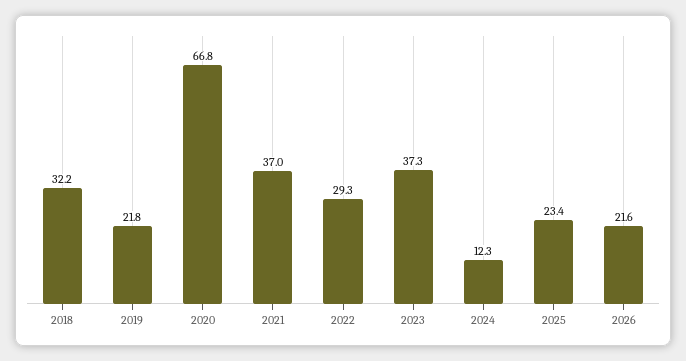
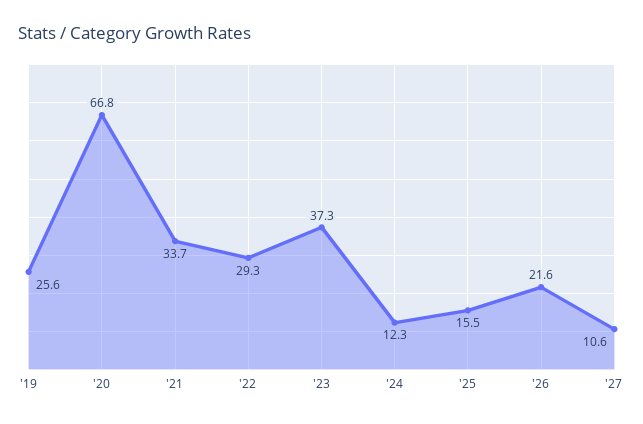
2018: 32.2 -> none
2019: 21.8 -> 25.6
2021: 37 -> 33.7
2025: 23.4 -> 15.5
'27: none -> 10.6

